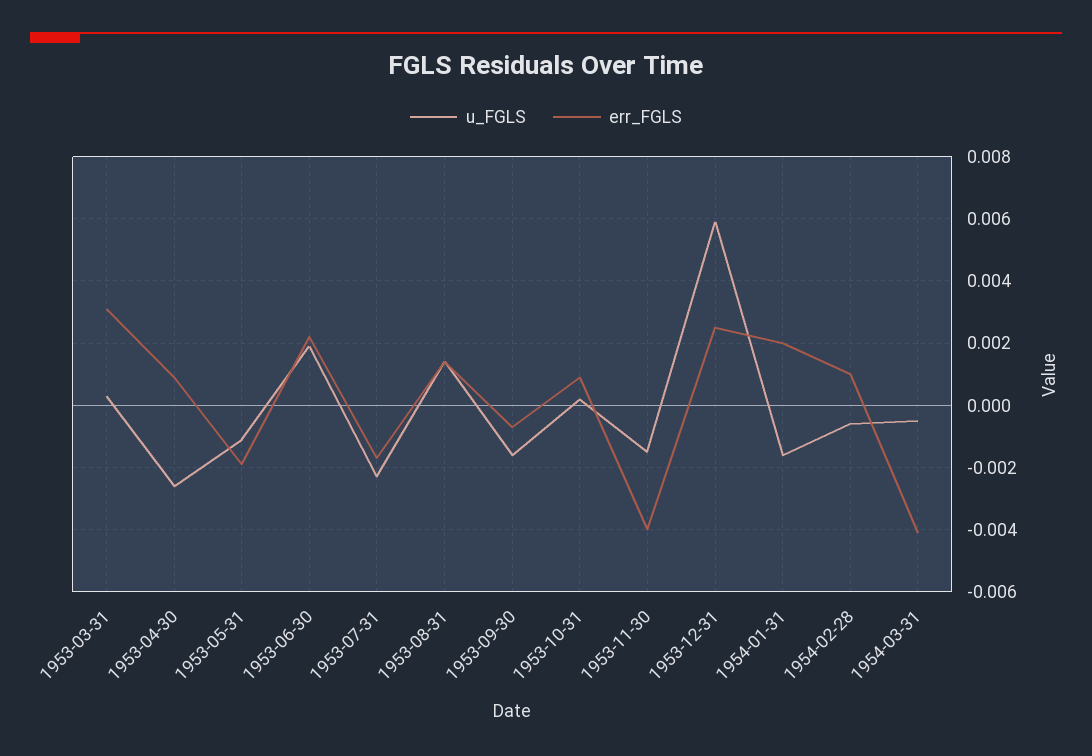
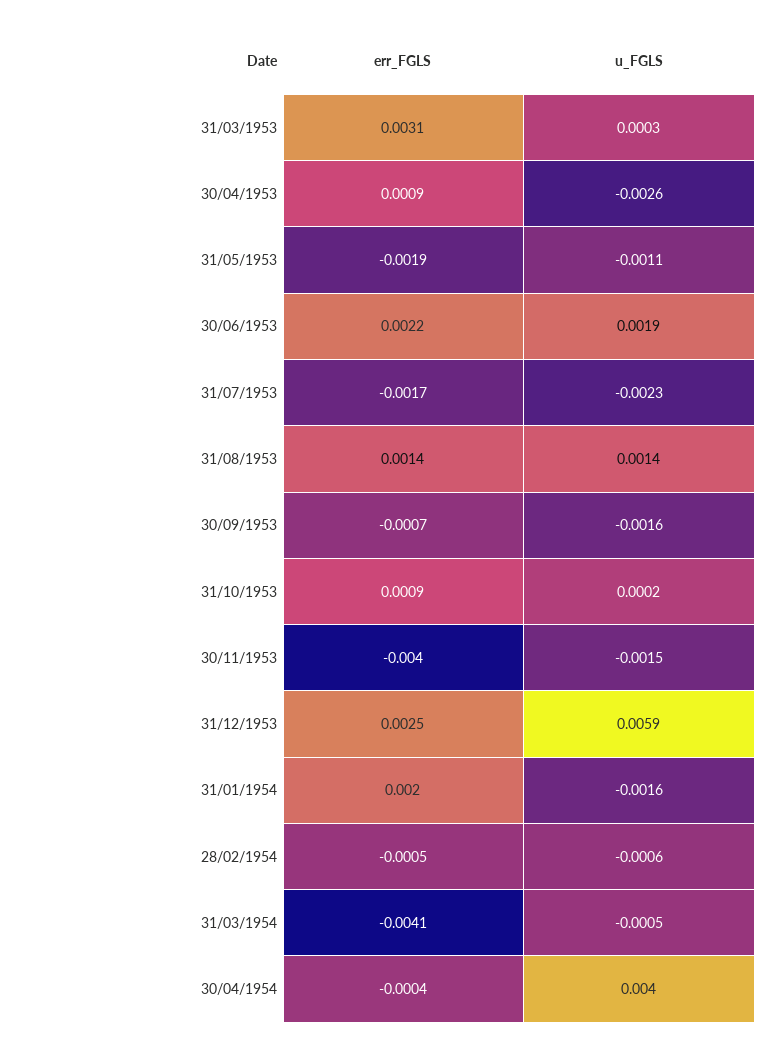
err_FGLS, 1954-02-28: 0.001 -> -0.0005
err_FGLS, 30/04/1954: none -> -0.0004
u_FGLS, 30/04/1954: none -> 0.004

